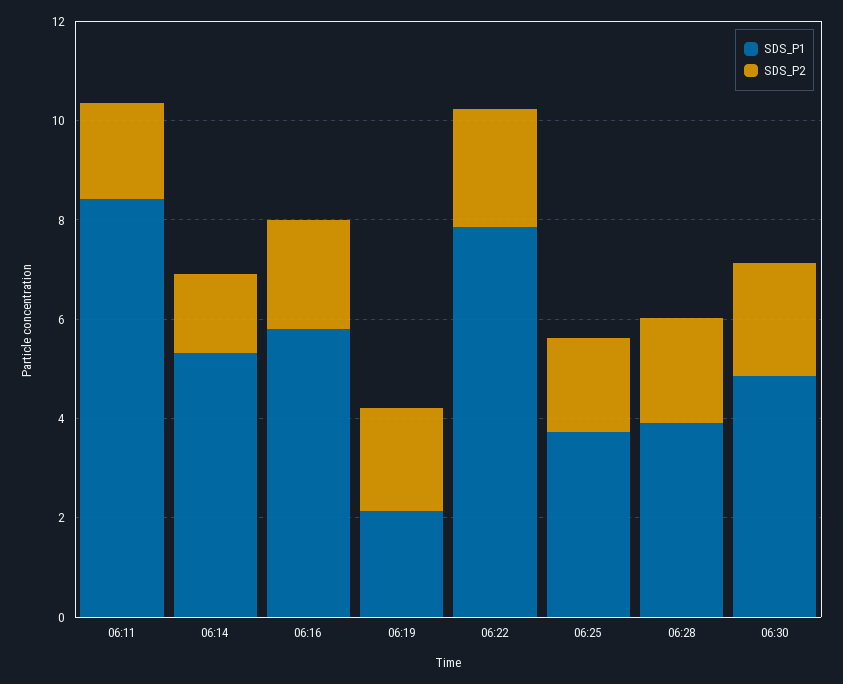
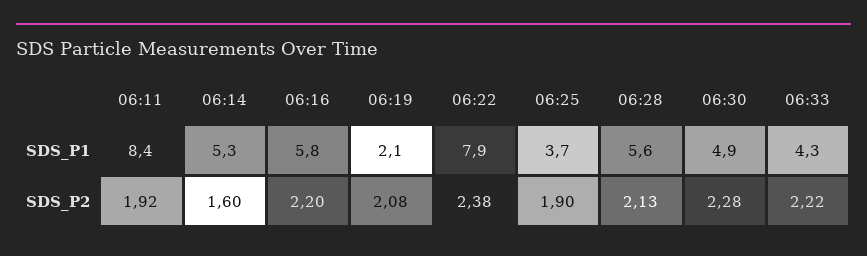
SDS_P1, 06:28: 4 -> 5.6
SDS_P1, 06:33: none -> 4.3
SDS_P2, 06:33: none -> 2.22

